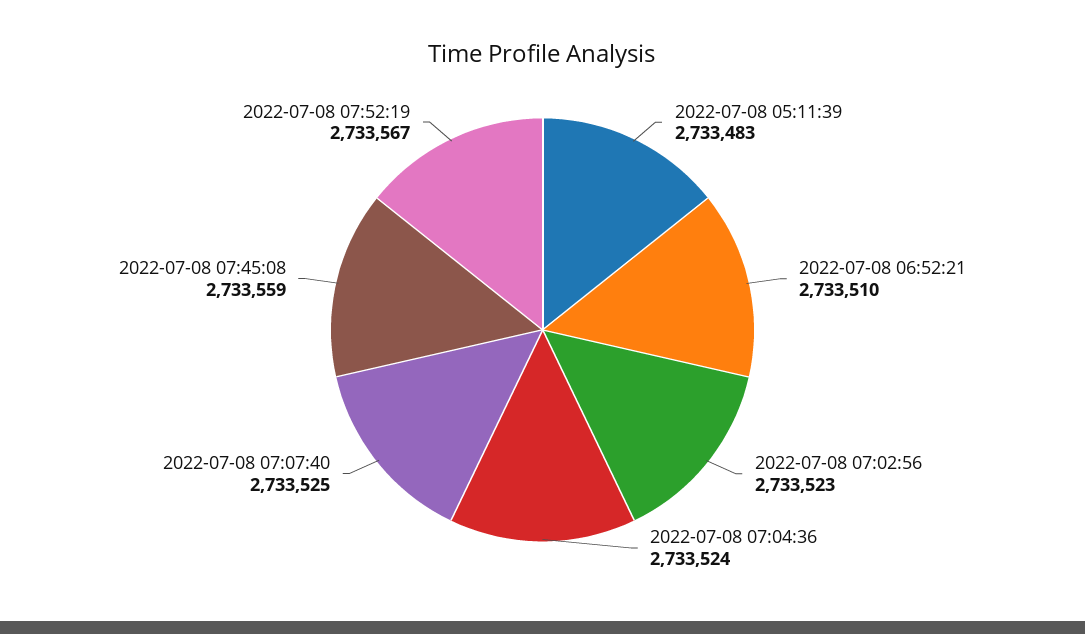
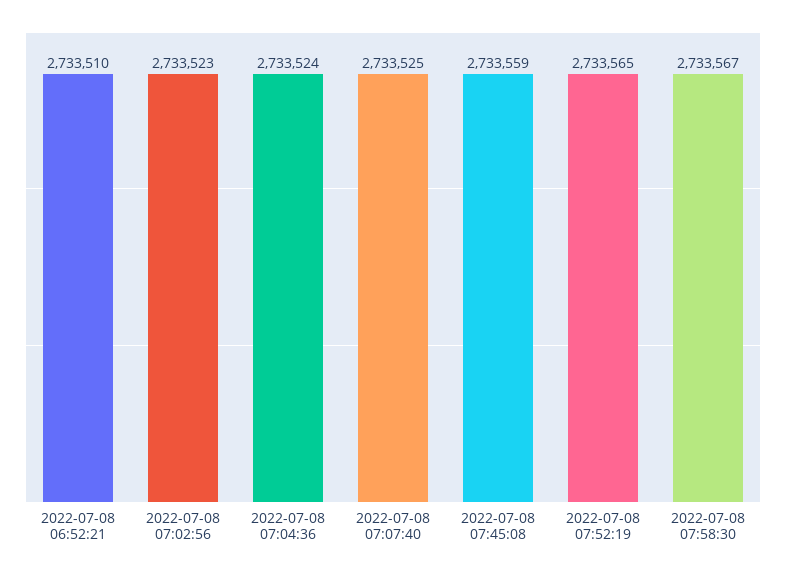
2022-07-08 05:11:39: 2733483 -> none
2022-07-08 07:52:19: 2733567 -> 2733565
2022-07-08 07:58:30: none -> 2733567

